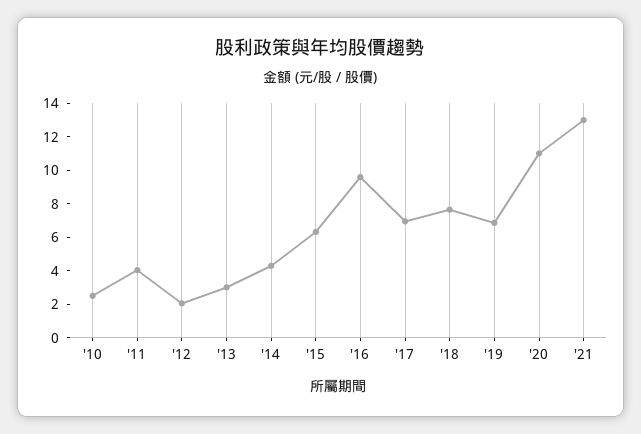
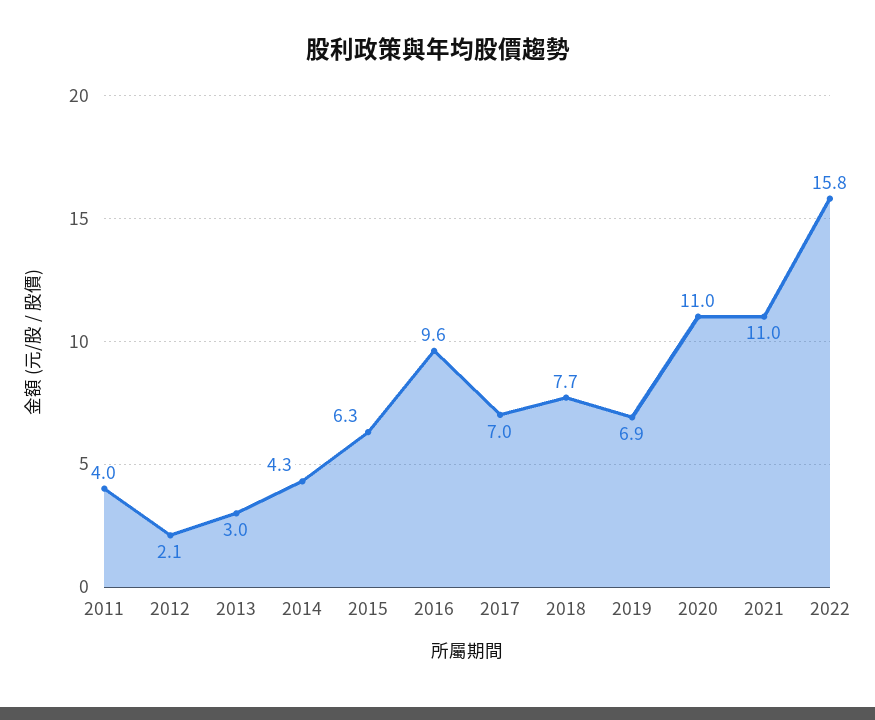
'10: 2.5 -> none
'21: 13 -> 11
2022: none -> 15.8

